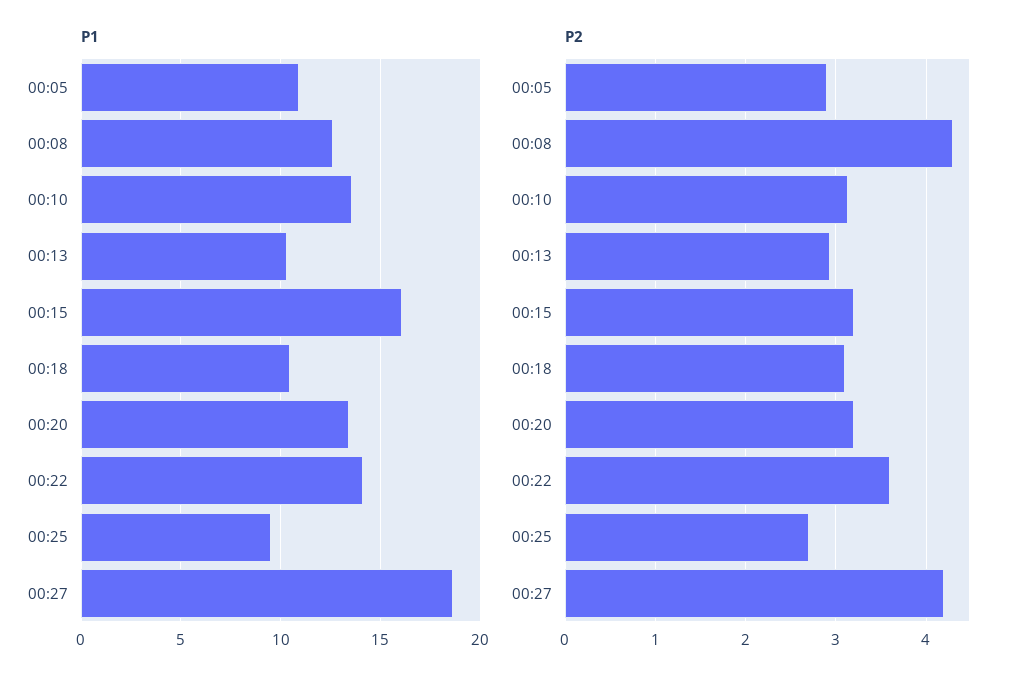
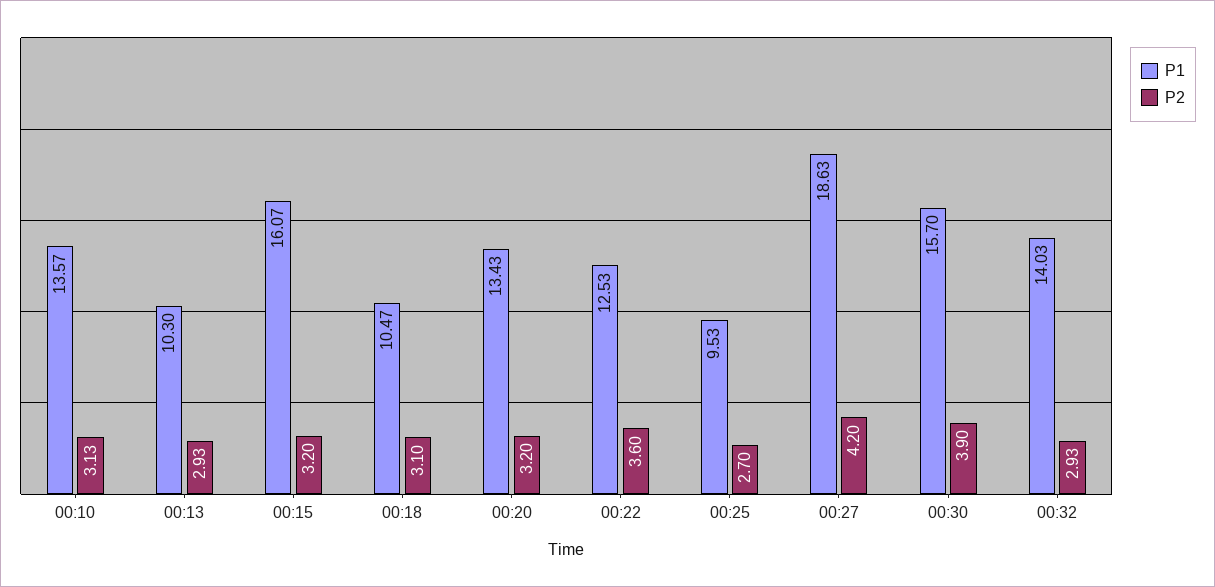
P1, 00:05: 11 -> none
P1, 00:08: 12.5 -> none
P1, 00:22: 14 -> 12.53
P2, 00:05: 2.9 -> none
P2, 00:08: 4.3 -> none
P1, 00:30: none -> 15.7
P2, 00:30: none -> 3.9
P1, 00:32: none -> 14.03
P2, 00:32: none -> 2.93

